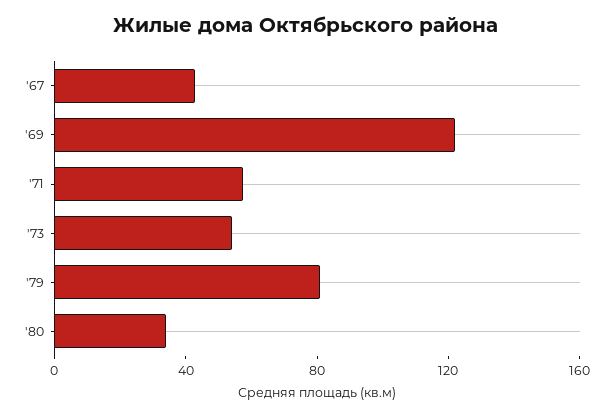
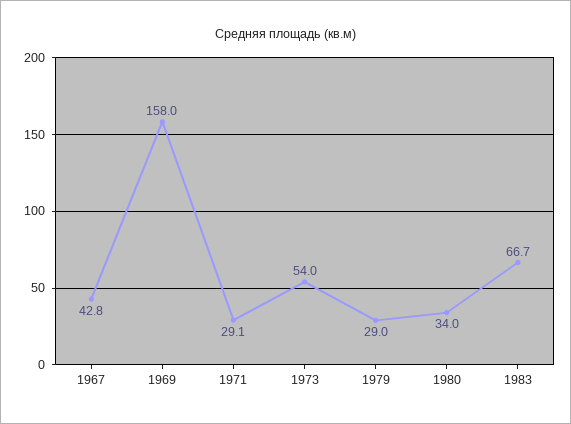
'69: 120 -> 158
'71: 60 -> 29.1
'79: 80 -> 29
1983: none -> 66.7

